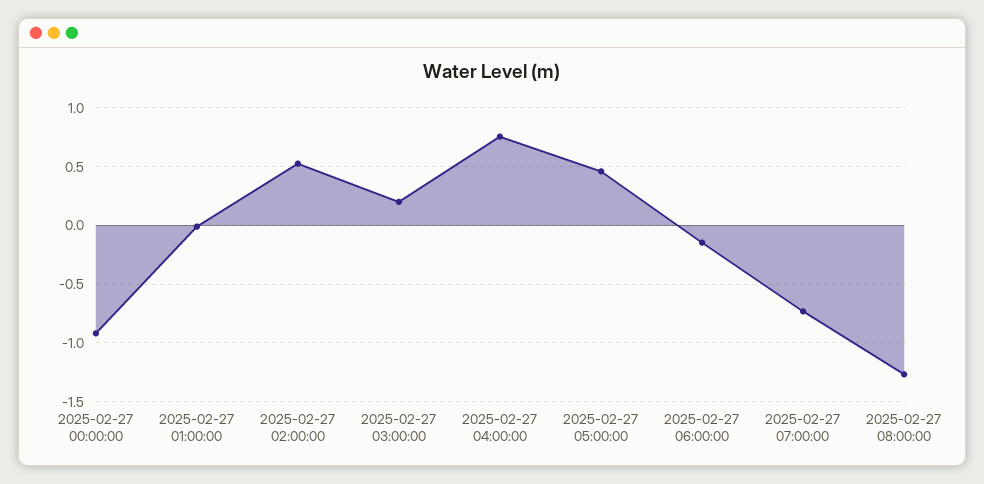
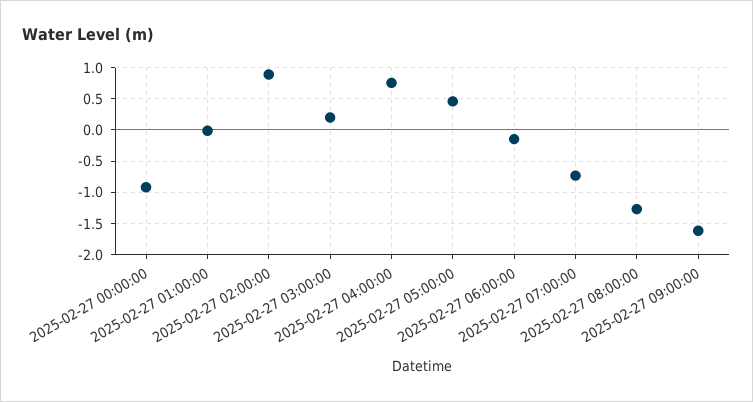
2025-02-27 02:00:00: 0.5 -> 0.9
2025-02-27 09:00:00: none -> -1.6

